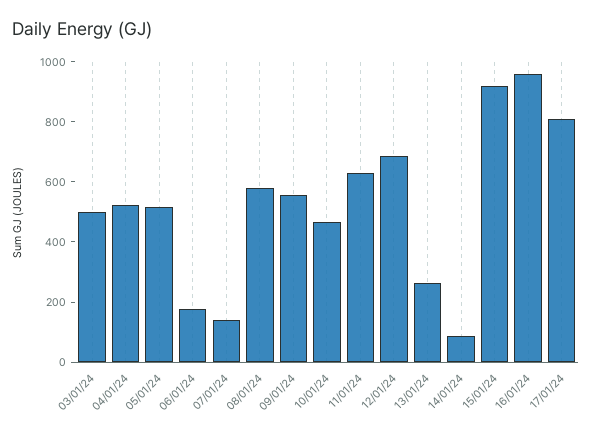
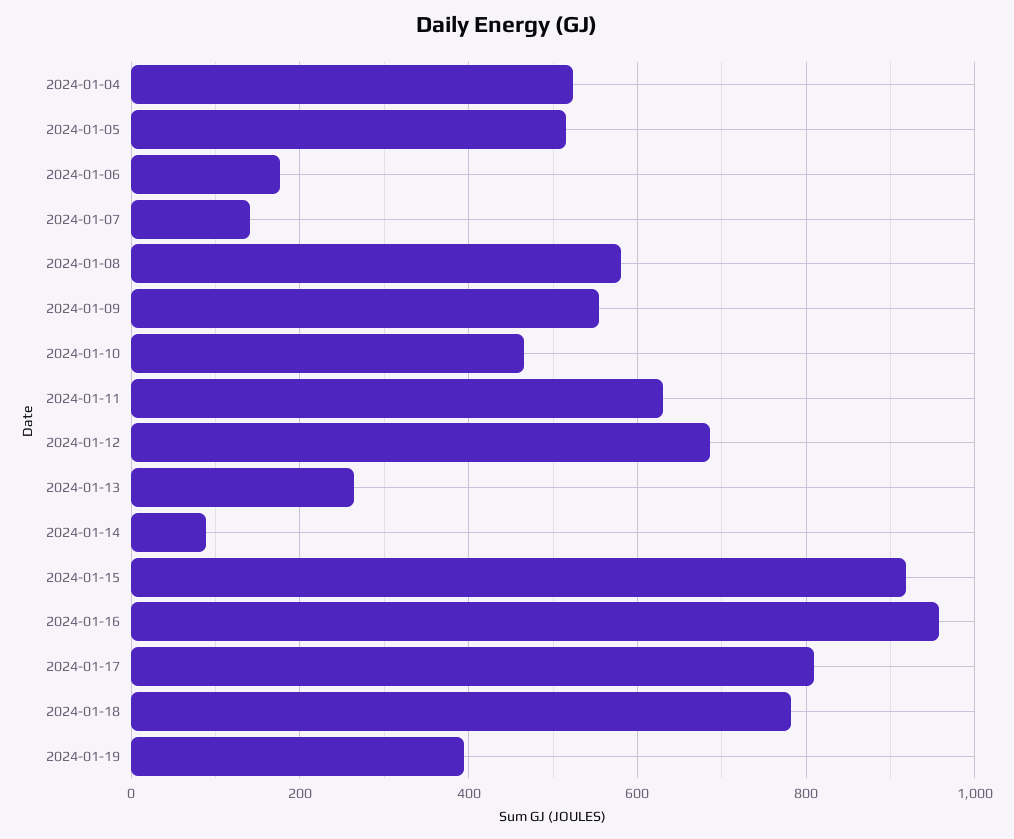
03/01/24: 500 -> none
2024-01-18: none -> 780
2024-01-19: none -> 400

